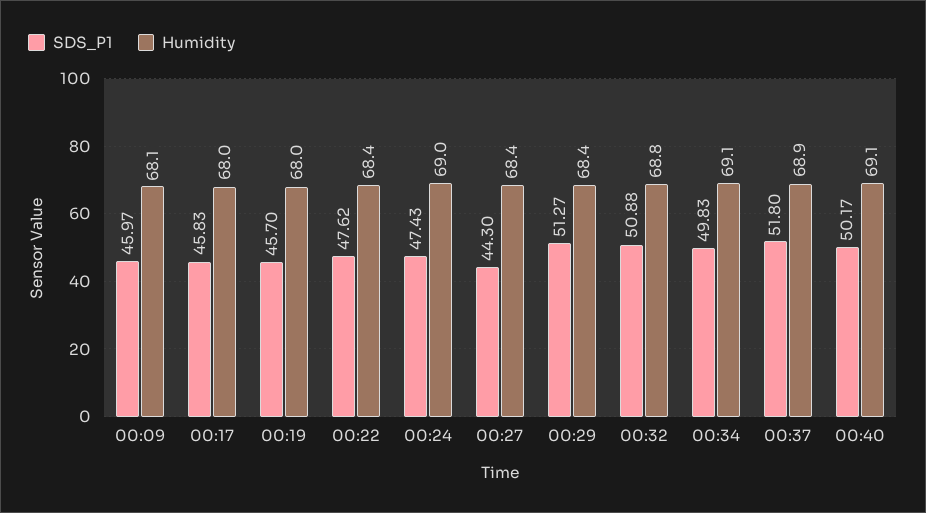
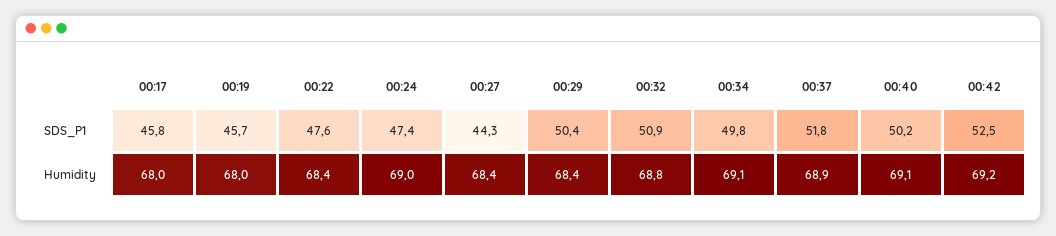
SDS_P1, 00:09: 45.97 -> none
Humidity, 00:09: 68.1 -> none
SDS_P1, 00:29: 51.27 -> 50.4
SDS_P1, 00:42: none -> 52.5
Humidity, 00:42: none -> 69.2

